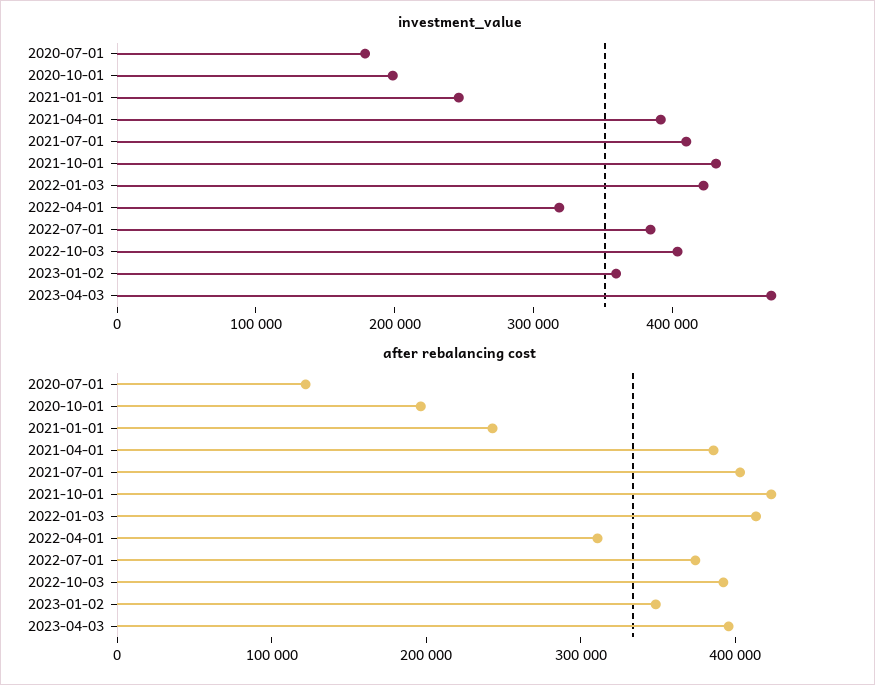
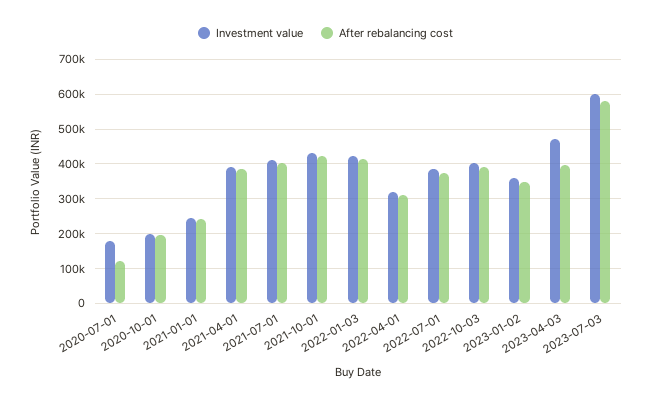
investment_value, 2023-07-03: none -> 600000
after rebalancing cost, 2023-07-03: none -> 580000

